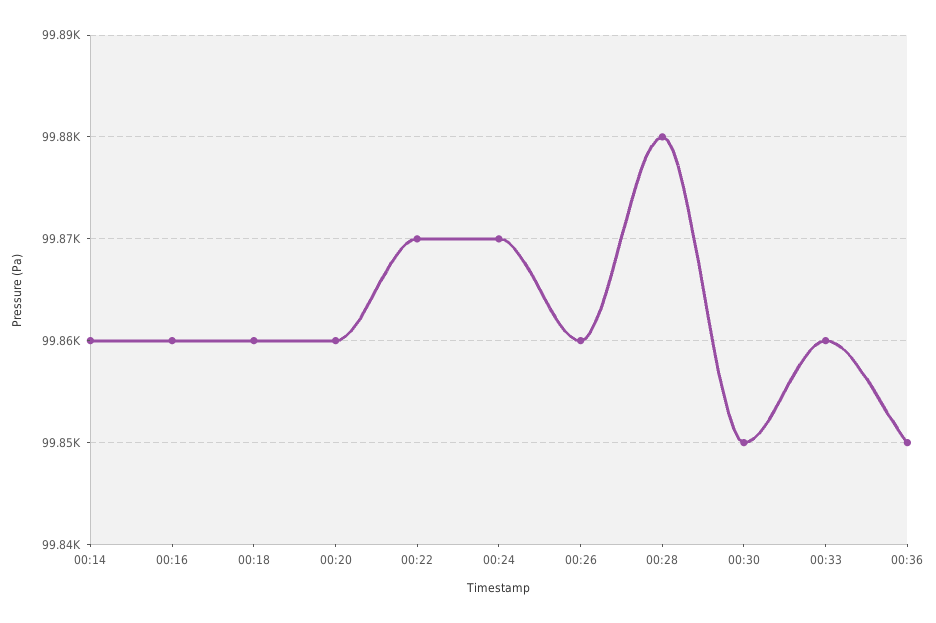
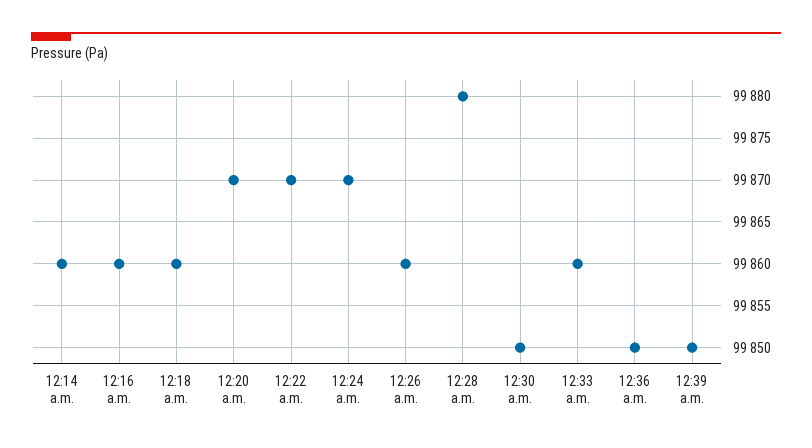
00:20: 99860 -> 99870
12:39 a.m.: none -> 99850

